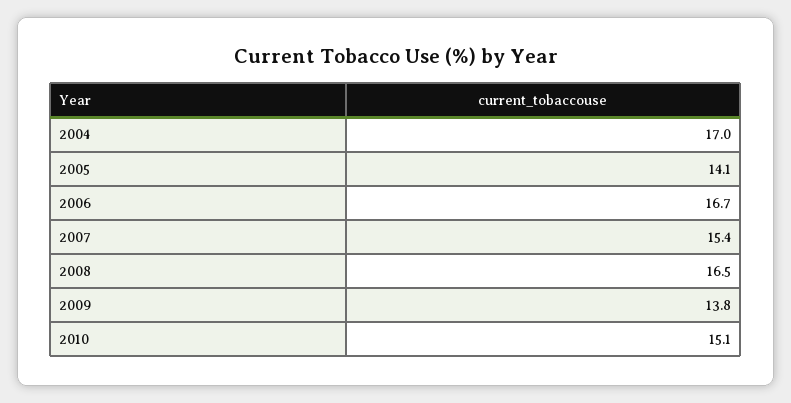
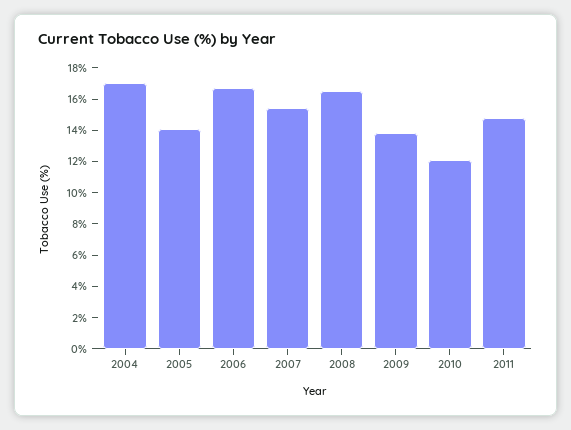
2010: 15.1 -> 12
2011: none -> 15

